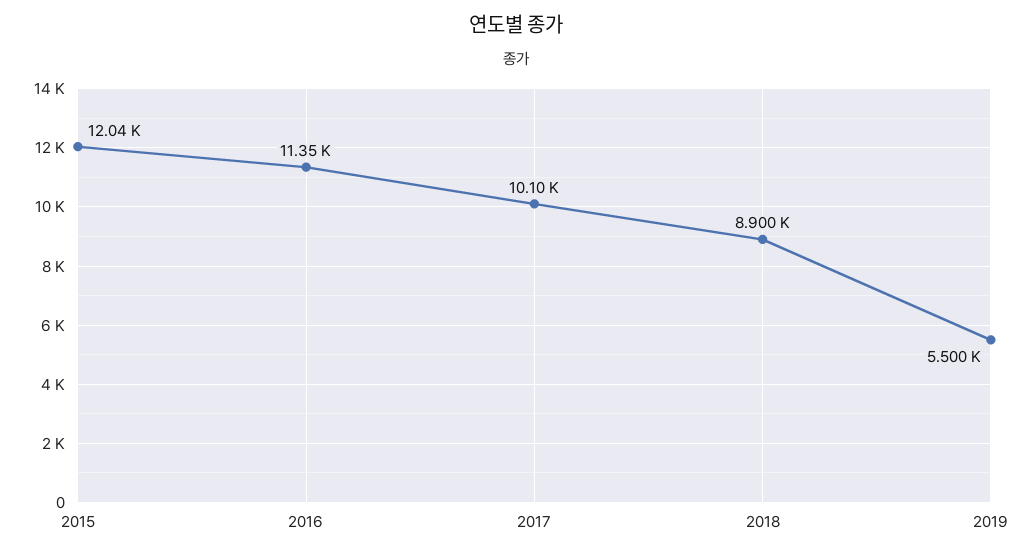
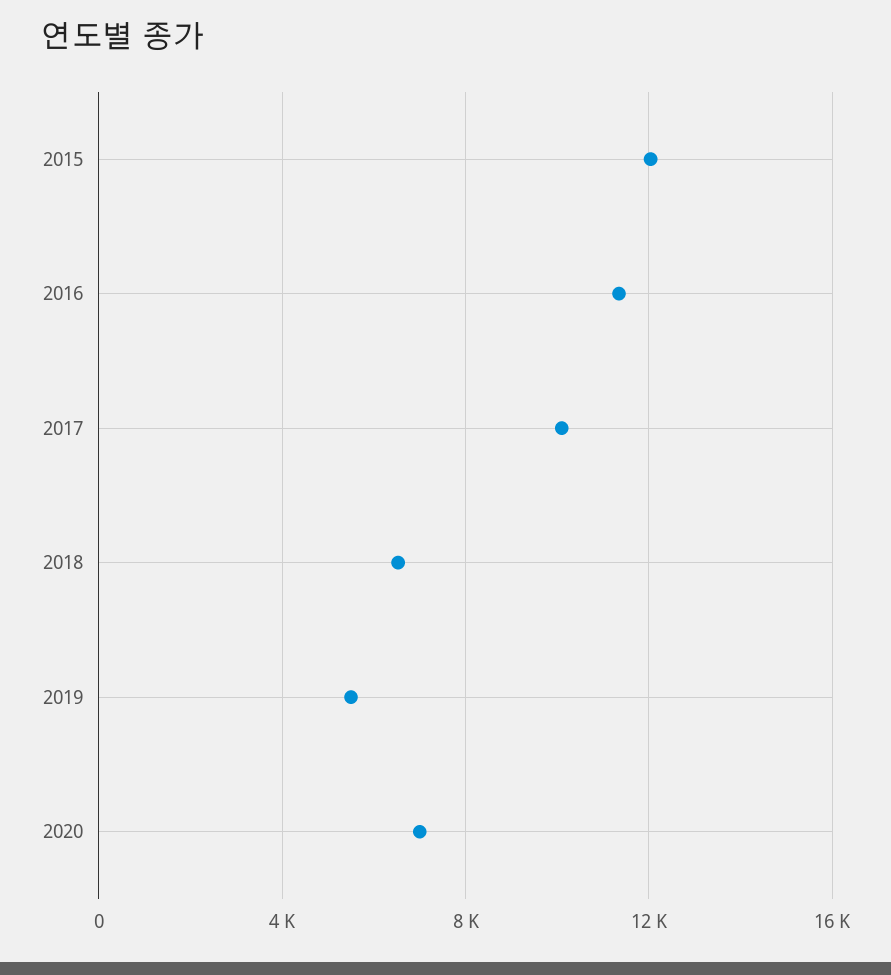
2018: 8900 -> 6500
2020: none -> 7000

